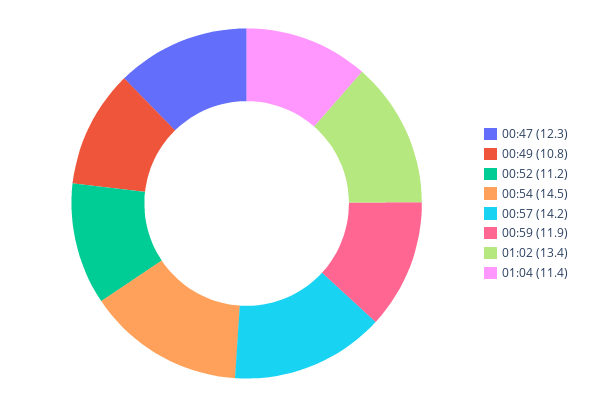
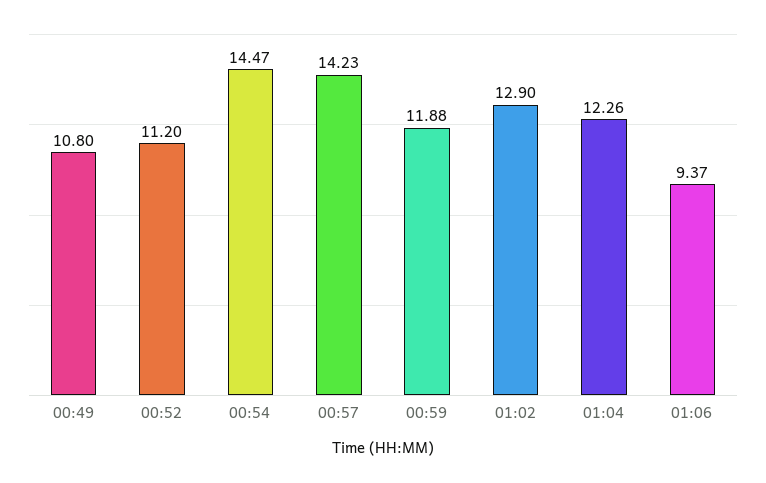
00:47: 12.3 -> none
01:02: 13.4 -> 12.9
01:04: 11.4 -> 12.26
01:06: none -> 9.37

